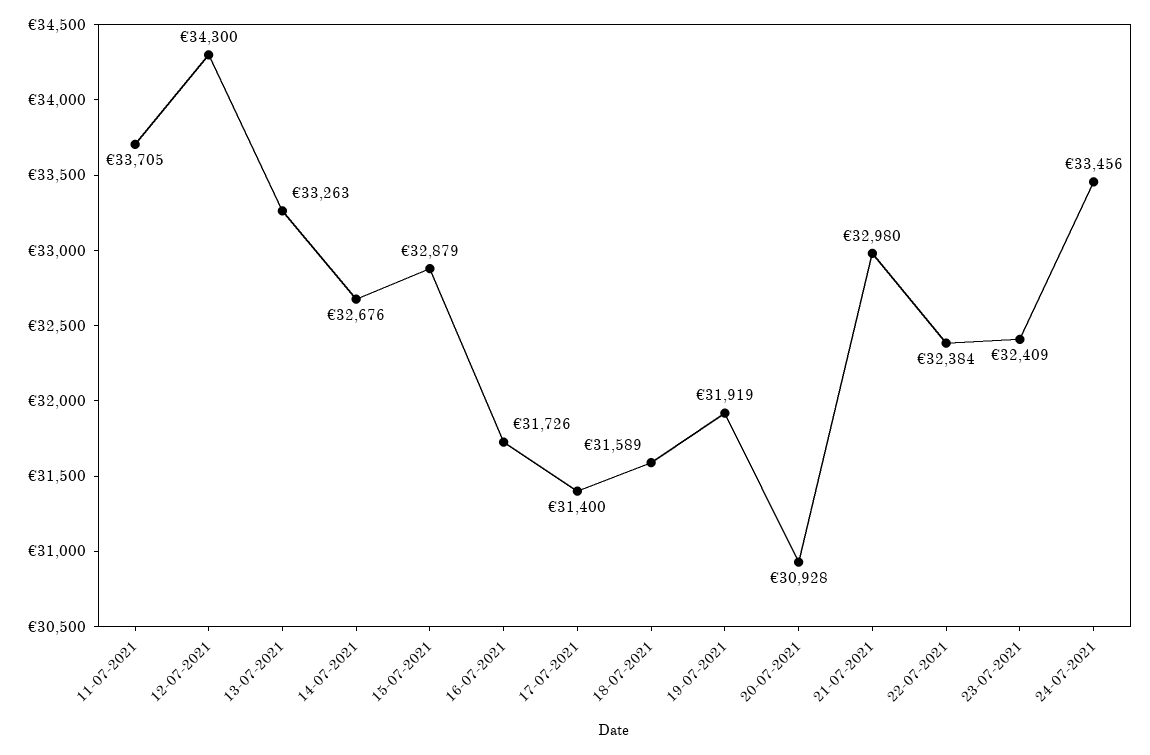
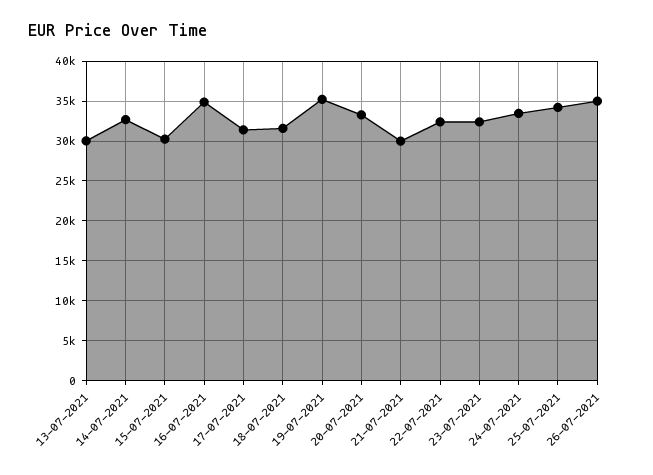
11-07-2021: 33705 -> none
12-07-2021: 34300 -> none
13-07-2021: 33263 -> 30000
15-07-2021: 32879 -> 30000
16-07-2021: 31726 -> 35000
19-07-2021: 31919 -> 35000
20-07-2021: 30928 -> 33000
21-07-2021: 32980 -> 30000
25-07-2021: none -> 34000
26-07-2021: none -> 35000

